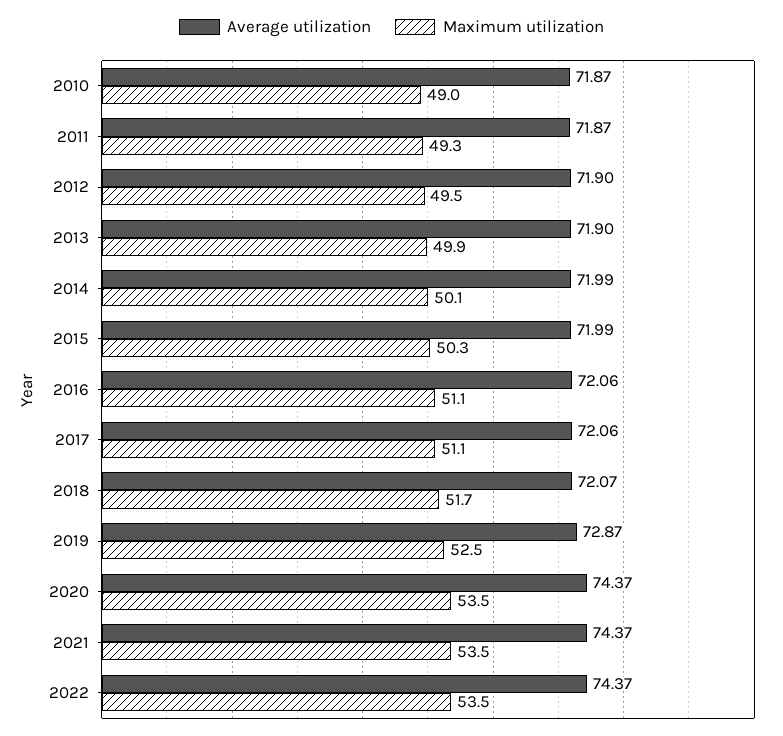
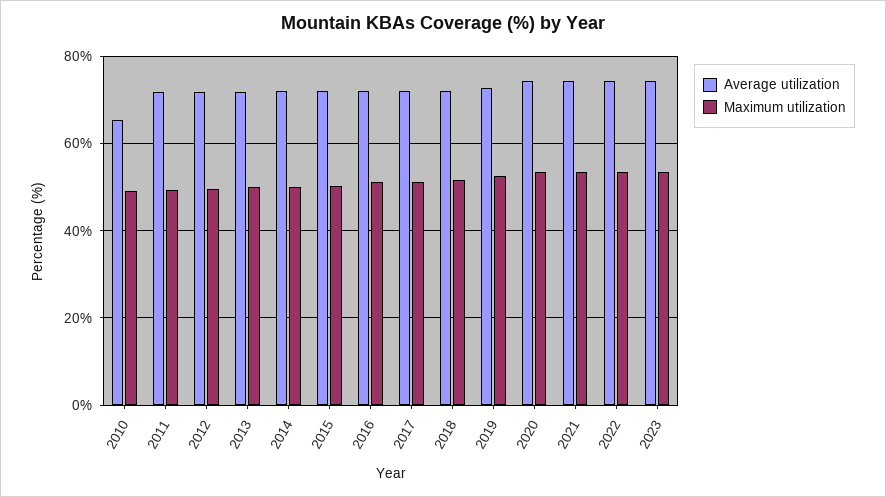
Average utilization, 2010: 71.87 -> 66
Average utilization, 2023: none -> 74
Maximum utilization, 2023: none -> 54

